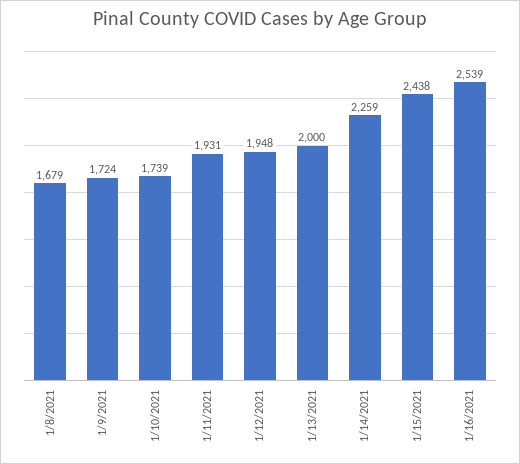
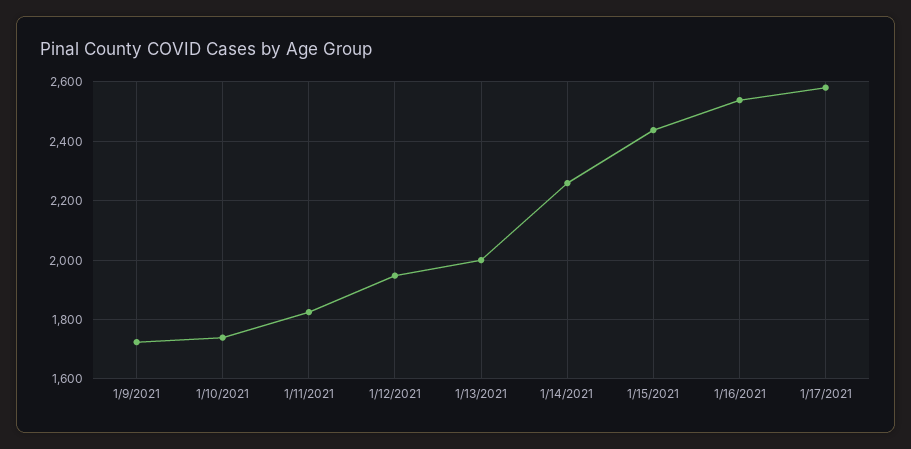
1/8/2021: 1679 -> none
1/11/2021: 1931 -> 1825
1/17/2021: none -> 2575

